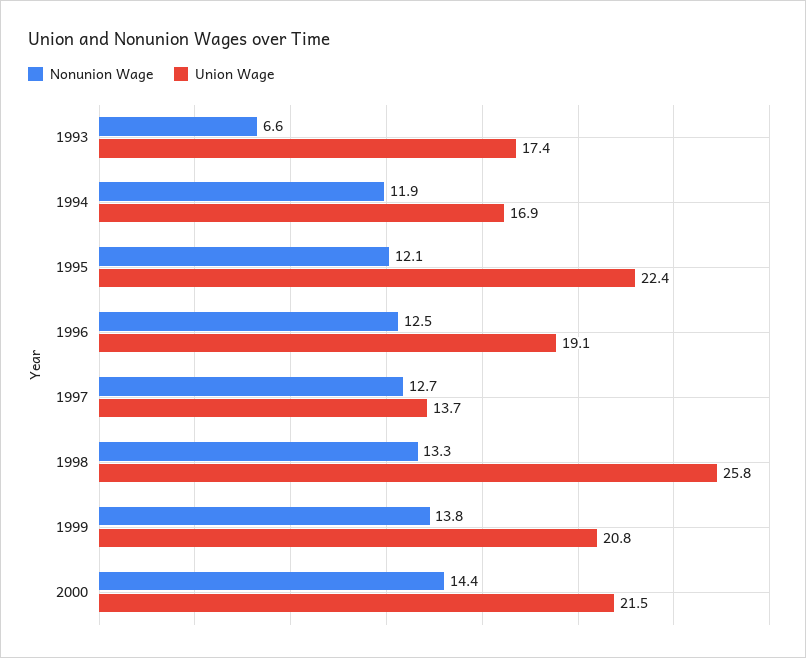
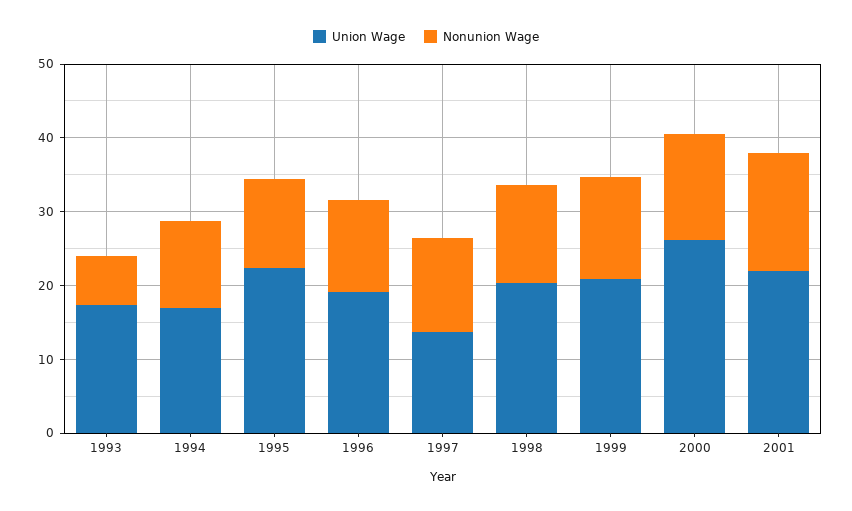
Union Wage, 1998: 25.8 -> 20
Union Wage, 2000: 21.5 -> 26
Union Wage, 2001: none -> 22
Nonunion Wage, 2001: none -> 16

